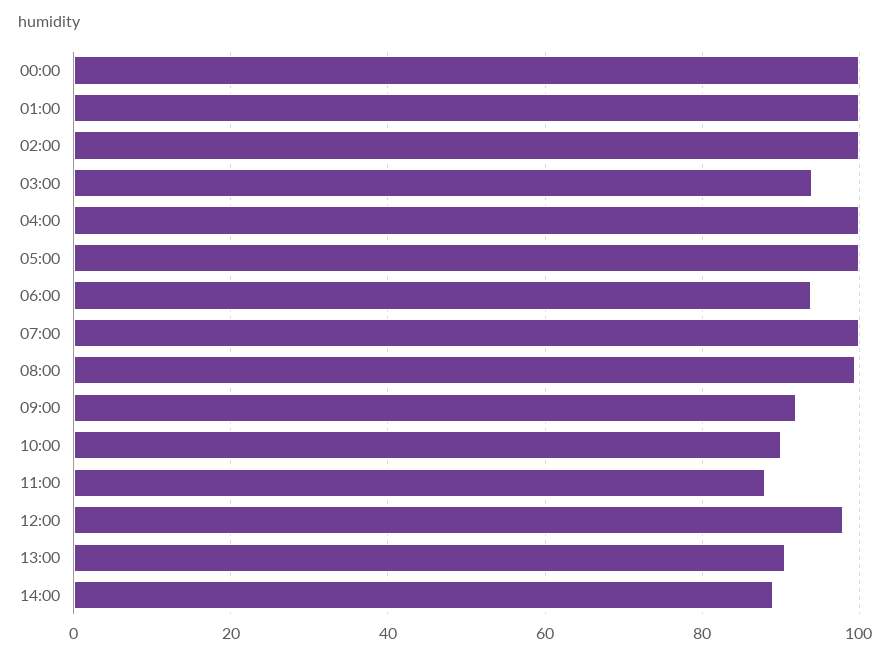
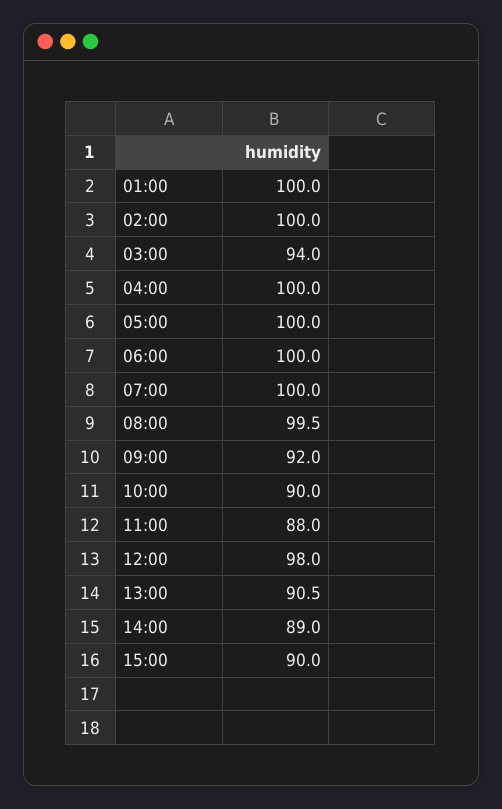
00:00: 100 -> none
06:00: 94 -> 100
15:00: none -> 90

